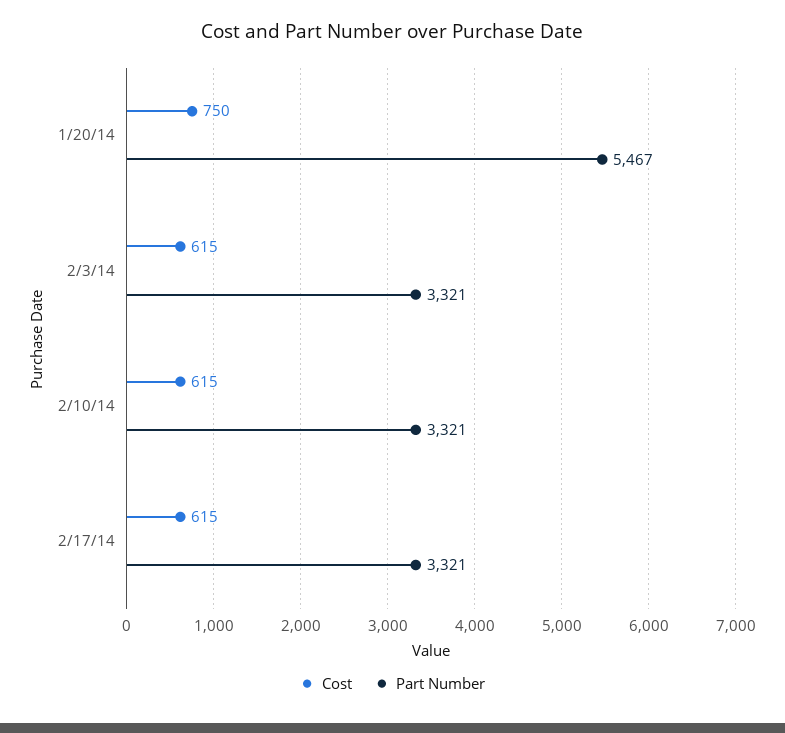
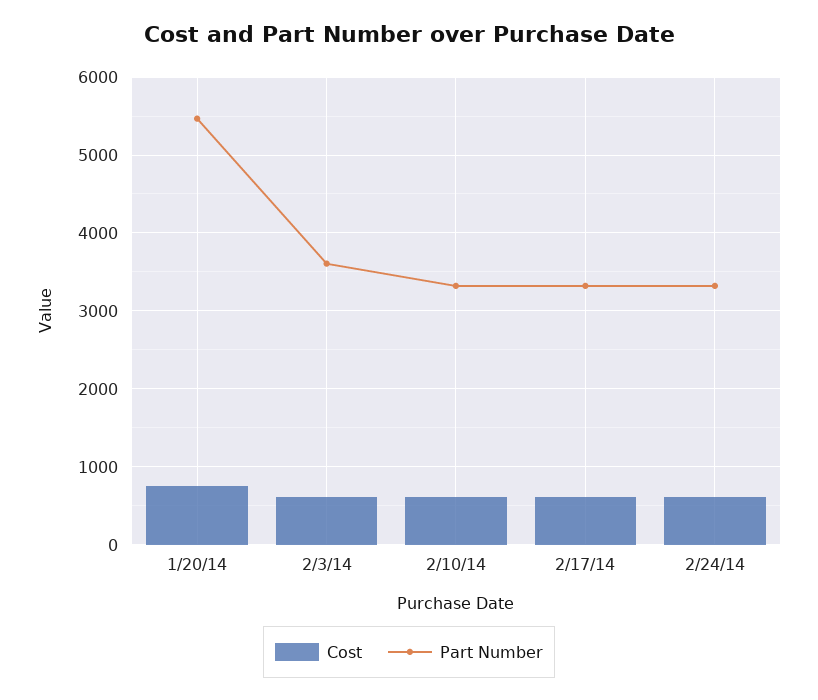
Part Number, 2/3/14: 3321 -> 3600
Cost, 2/24/14: none -> 600
Part Number, 2/24/14: none -> 3300

